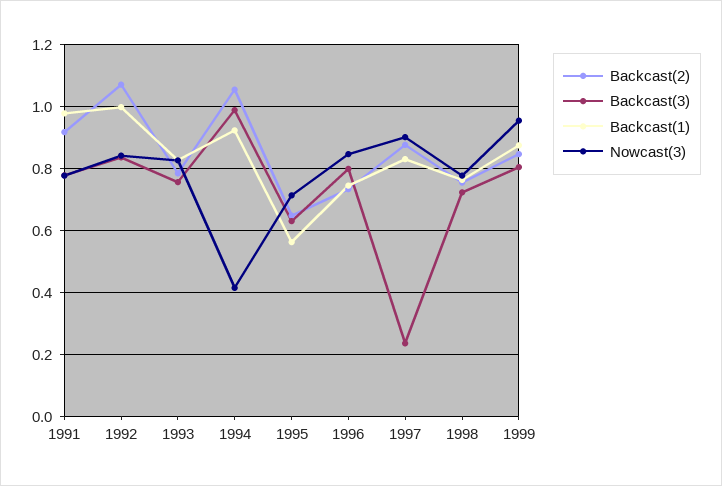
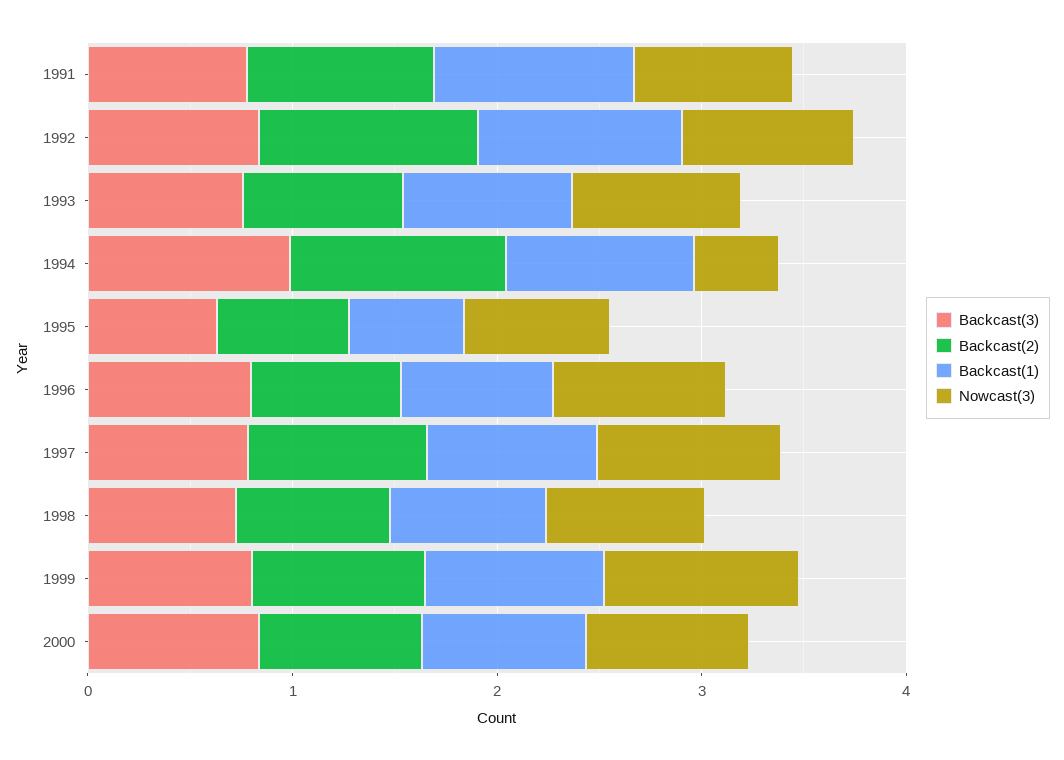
Backcast(3), 1997: 0.24 -> 0.8
Backcast(3), 2000: none -> 0.8
Backcast(2), 2000: none -> 0.8
Backcast(1), 2000: none -> 0.8
Nowcast(3), 2000: none -> 0.8

